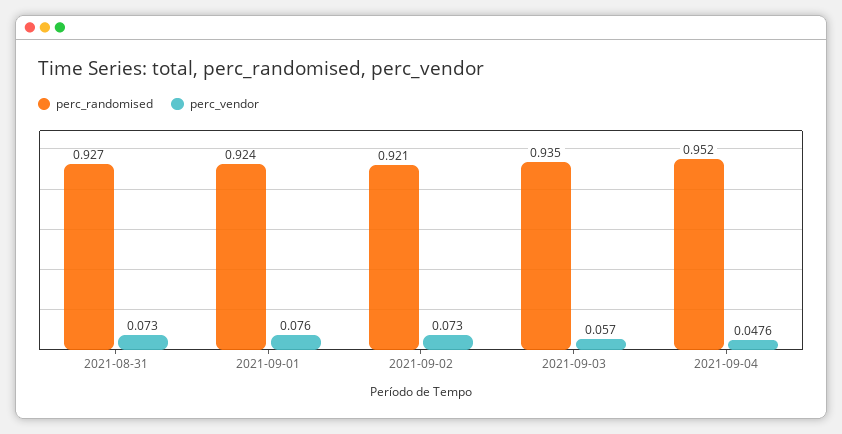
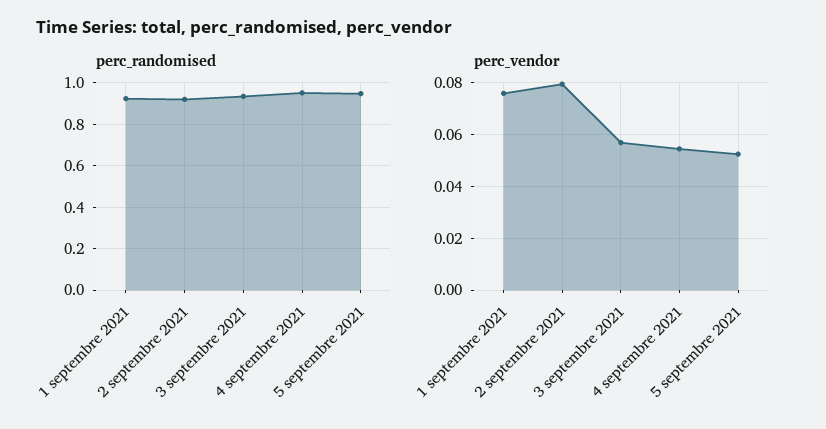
perc_randomised, 2021-08-31: 0.927 -> none
perc_vendor, 2021-08-31: 0.073 -> none
perc_vendor, 2021-09-02: 0.073 -> 0.08
perc_vendor, 2021-09-04: 0.0476 -> 0.055
perc_randomised, 5 septembre 2021: none -> 0.95
perc_vendor, 5 septembre 2021: none -> 0.0525

